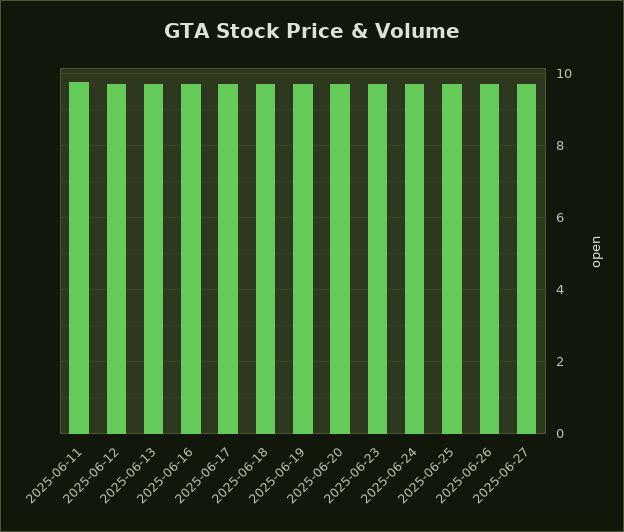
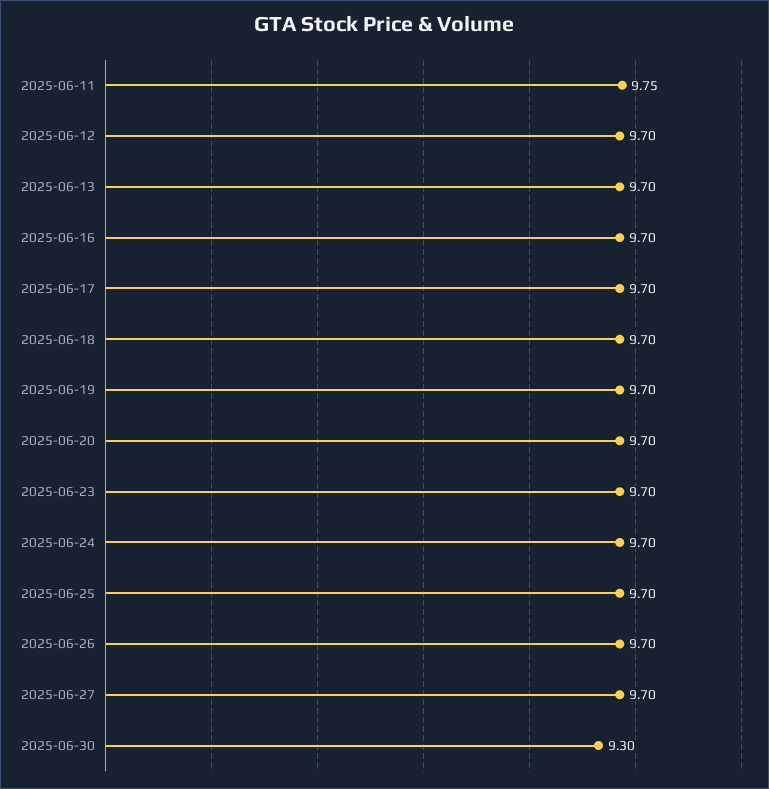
2025-06-30: none -> 9.3

